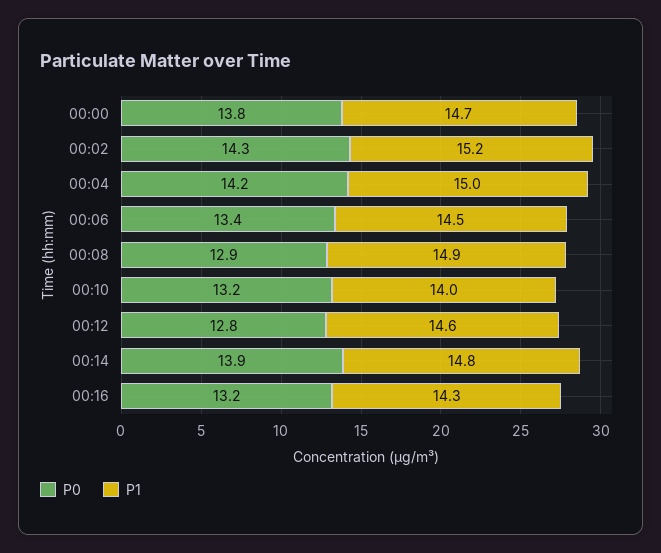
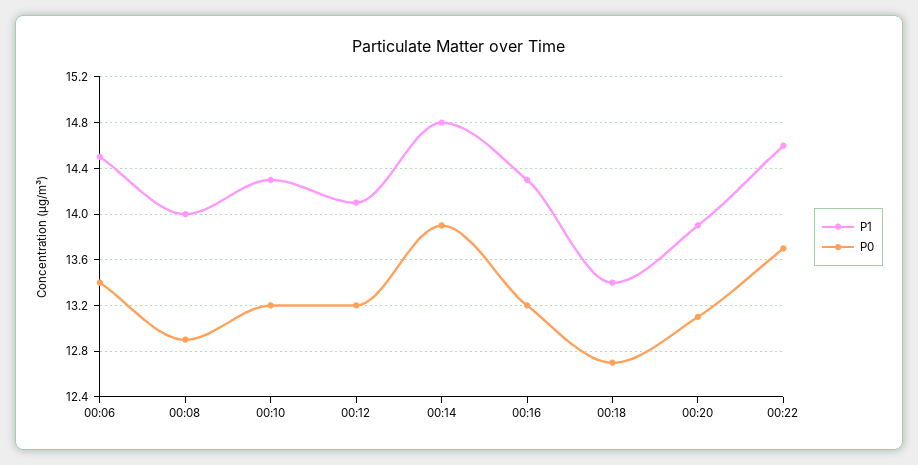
P0, 00:00: 13.8 -> none
P1, 00:00: 14.7 -> none
P0, 00:02: 14.3 -> none
P1, 00:02: 15.2 -> none
P0, 00:04: 14.2 -> none
P1, 00:04: 15 -> none
P1, 00:08: 14.9 -> 14
P1, 00:10: 14 -> 14.3
P0, 00:12: 12.8 -> 13.2
P1, 00:12: 14.6 -> 14.1
P1, 00:18: none -> 13.4
P0, 00:18: none -> 12.7
P1, 00:20: none -> 13.9
P0, 00:20: none -> 13.1
P1, 00:22: none -> 14.6
P0, 00:22: none -> 13.7

